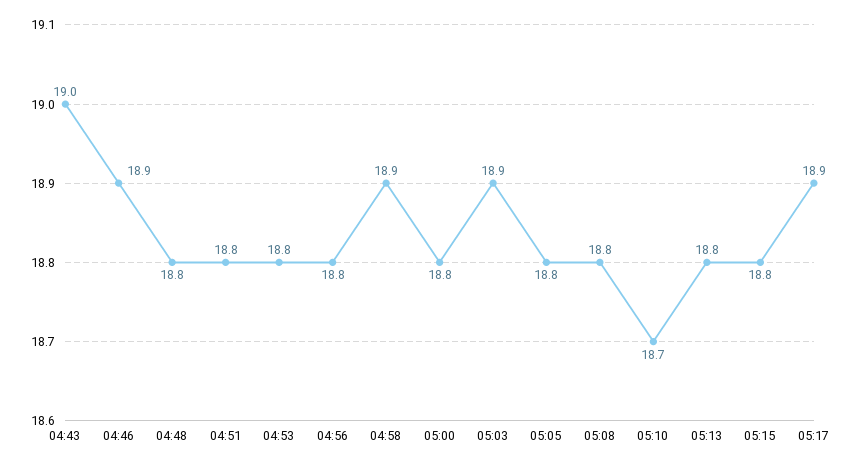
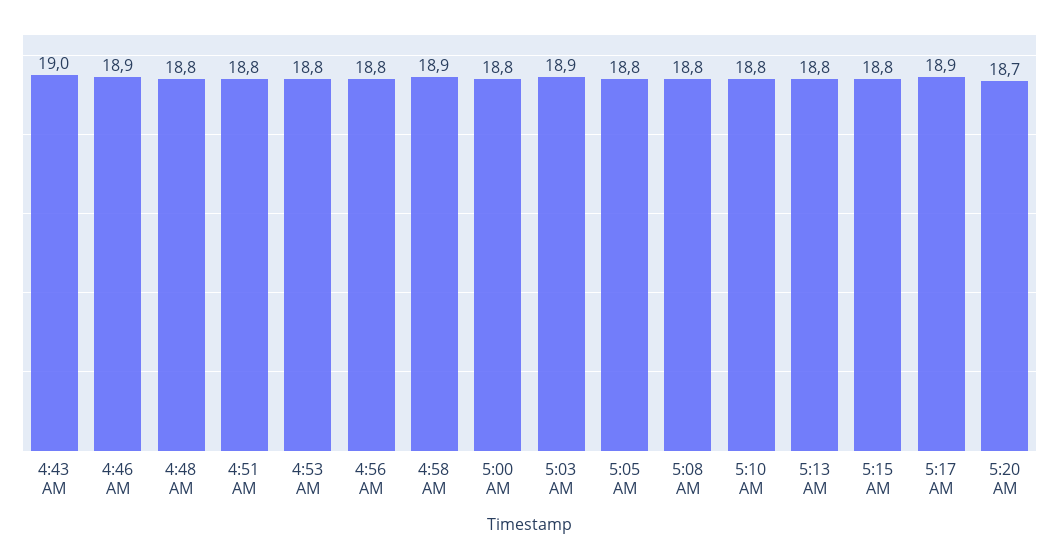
05:10: 18.7 -> 18.8
5:20 AM: none -> 18.7

